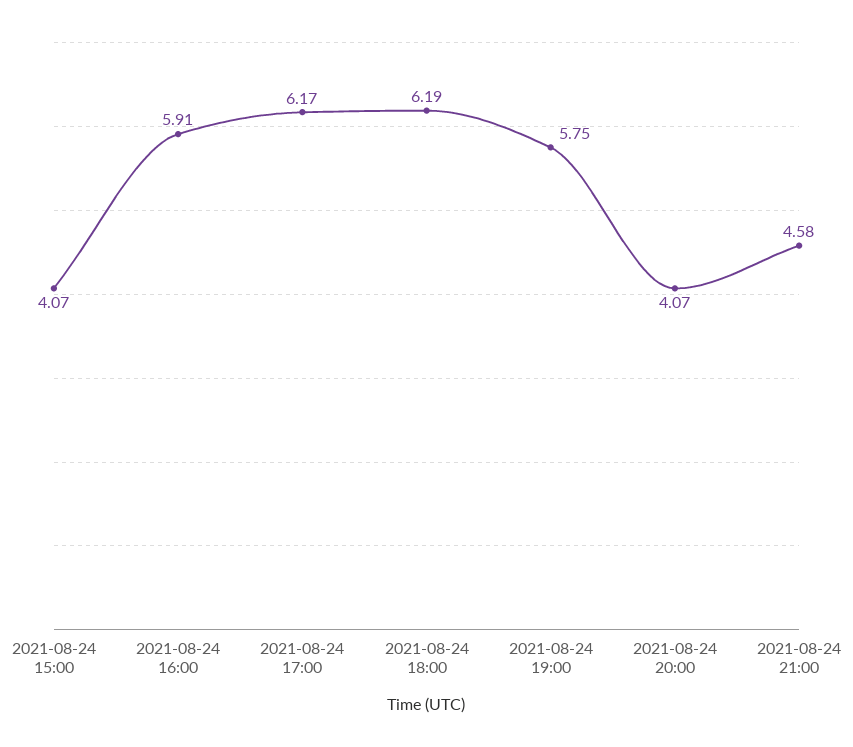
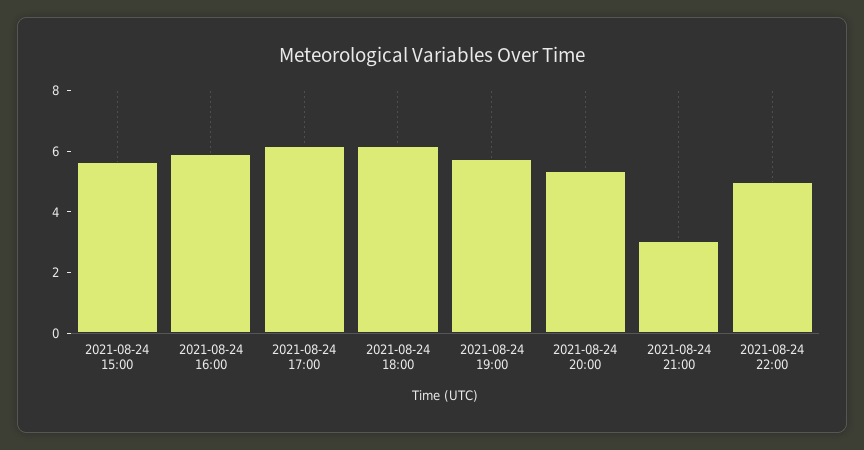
2021-08-24 15:00: 4.07 -> 5.5
2021-08-24 20:00: 4.07 -> 5.5
2021-08-24 21:00: 4.58 -> 3
2021-08-24 22:00: none -> 5

